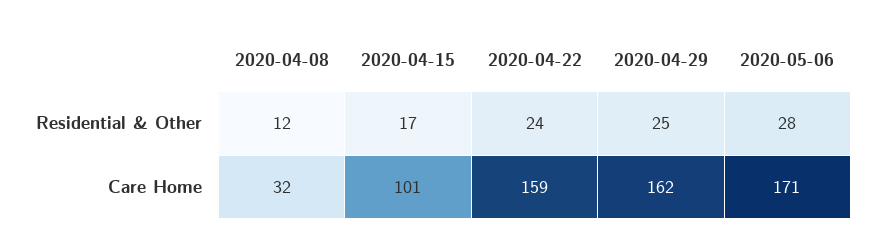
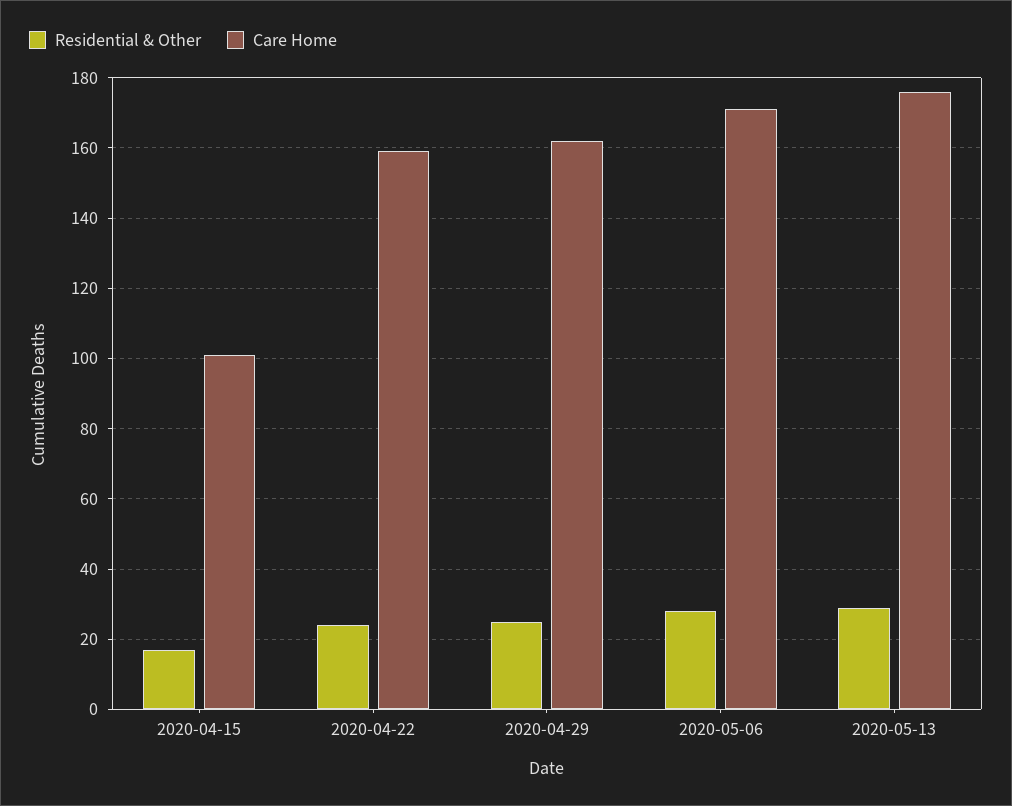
Residential & Other, 2020-04-08: 12 -> none
Care Home, 2020-04-08: 32 -> none
Residential & Other, 2020-05-13: none -> 30
Care Home, 2020-05-13: none -> 175

